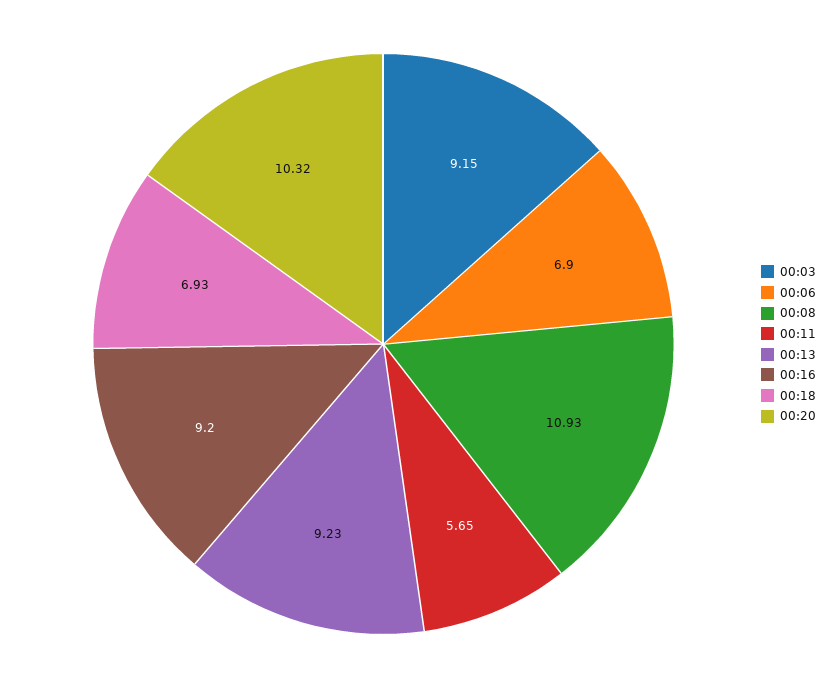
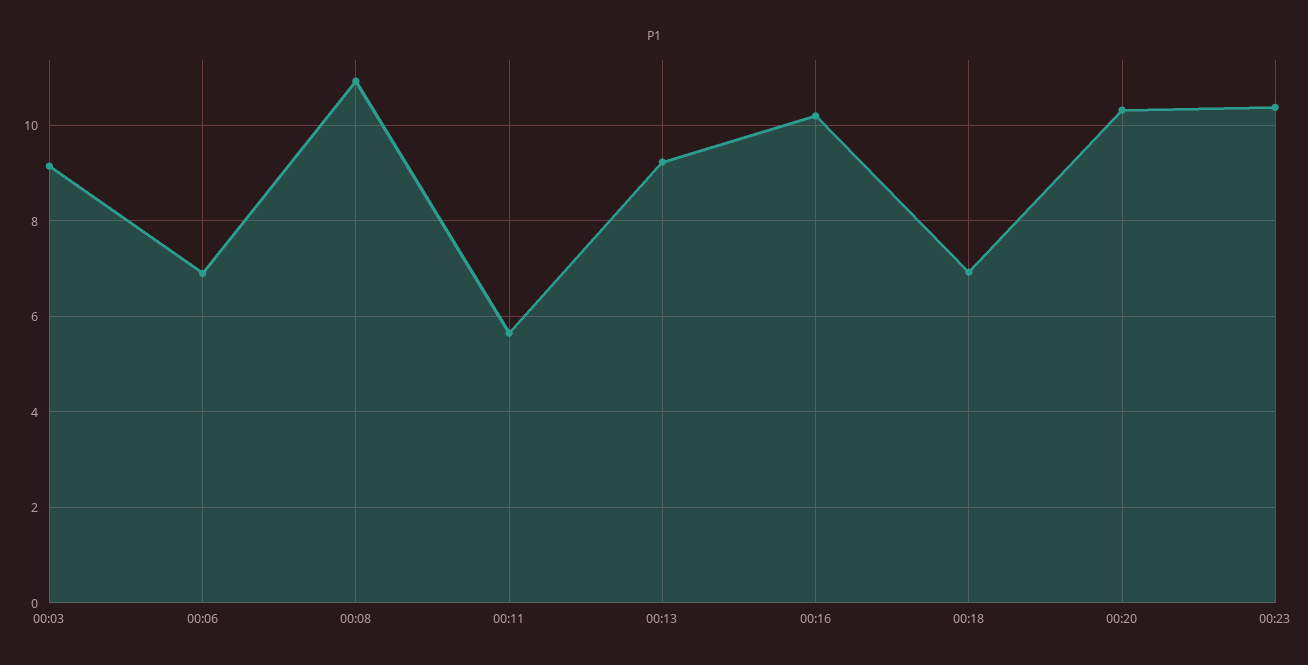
00:16: 9.2 -> 10.2
00:23: none -> 10.4

